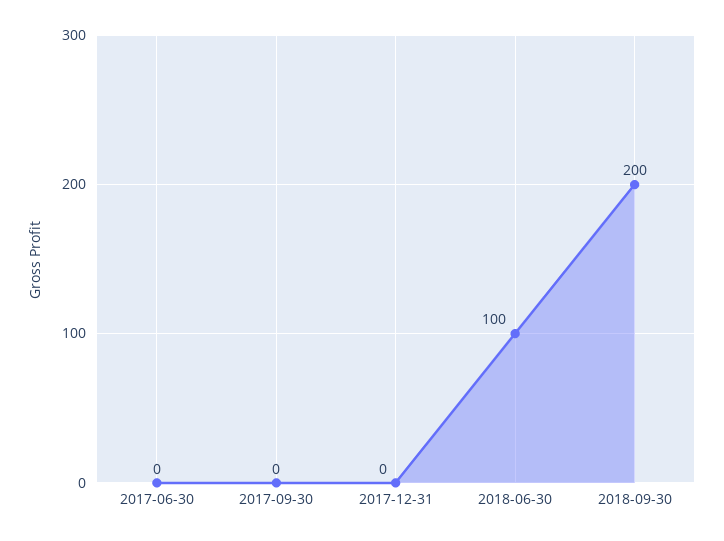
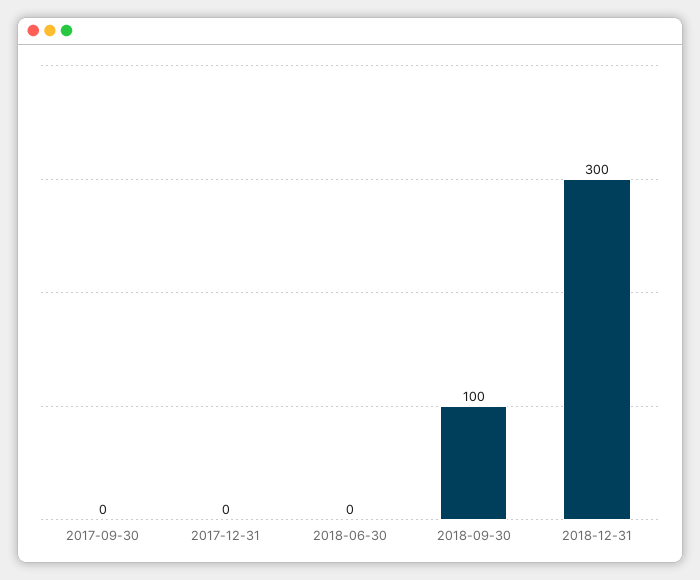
2017-06-30: 0 -> none
2018-06-30: 100 -> 0
2018-09-30: 200 -> 100
2018-12-31: none -> 300

